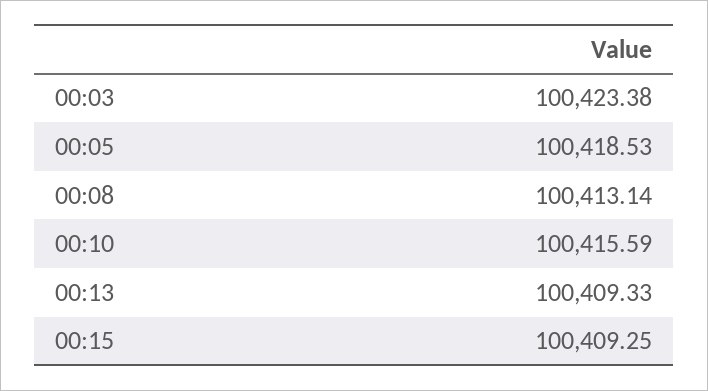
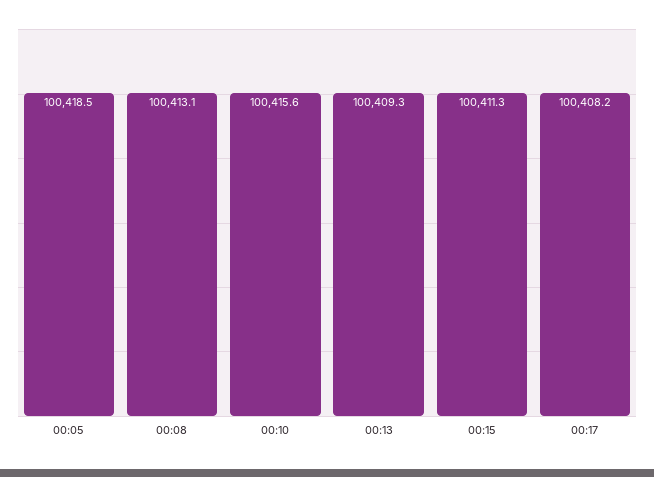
00:03: 100423.38 -> none
00:15: 100409.25 -> 100411.3
00:17: none -> 100408.2

